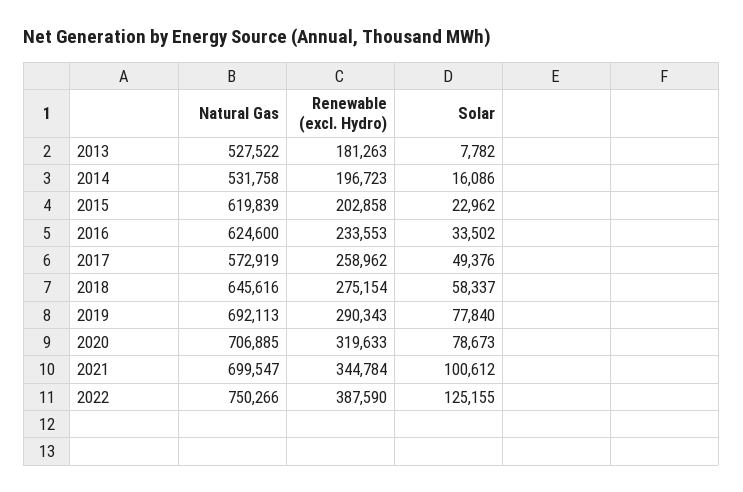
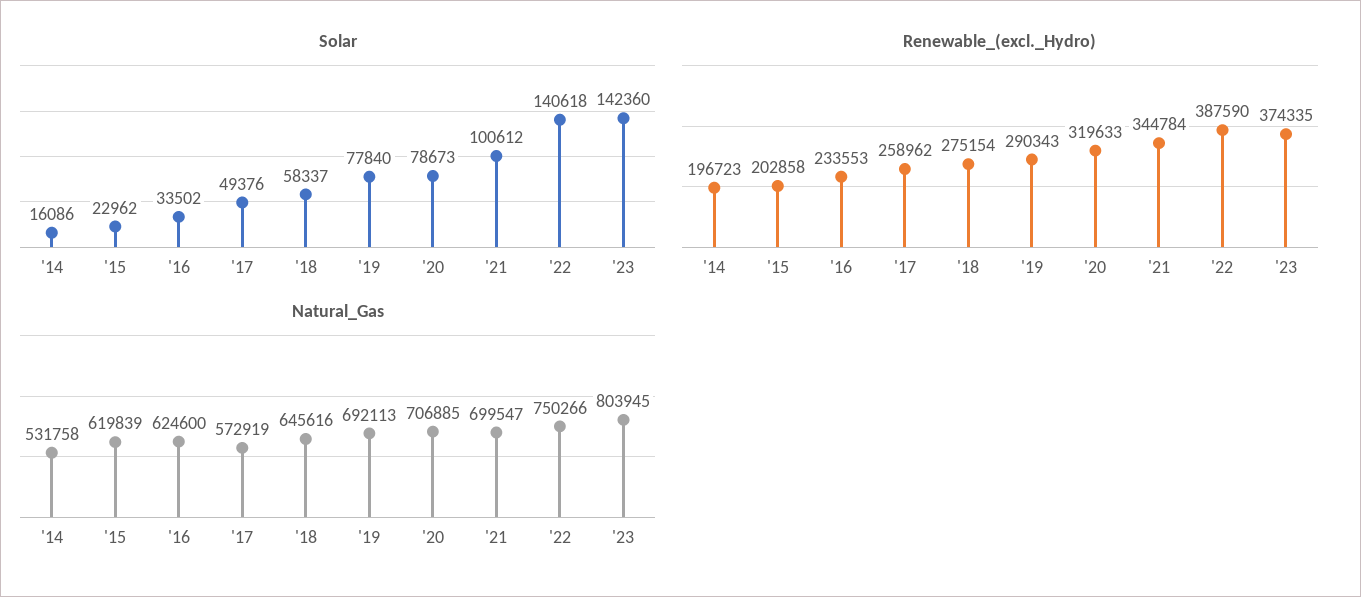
Natural Gas, 2013: 527522 -> none
Renewable (excl. Hydro), 2013: 181263 -> none
Solar, 2013: 7782 -> none
Solar, 2022: 125155 -> 140618
Solar, '23: none -> 142360
Renewable (excl. Hydro), '23: none -> 374335
Natural Gas, '23: none -> 803945

